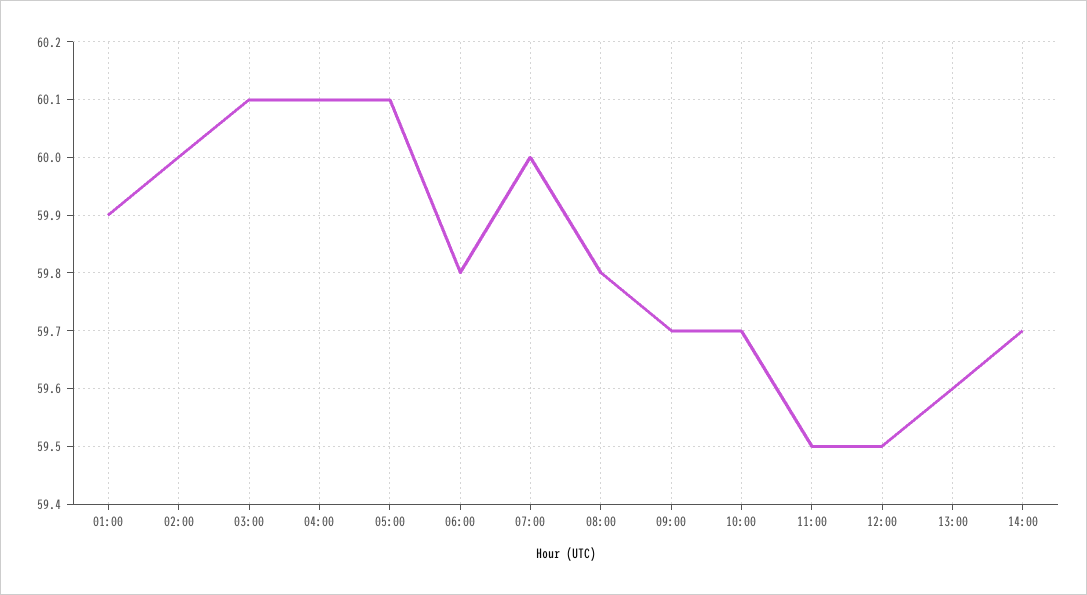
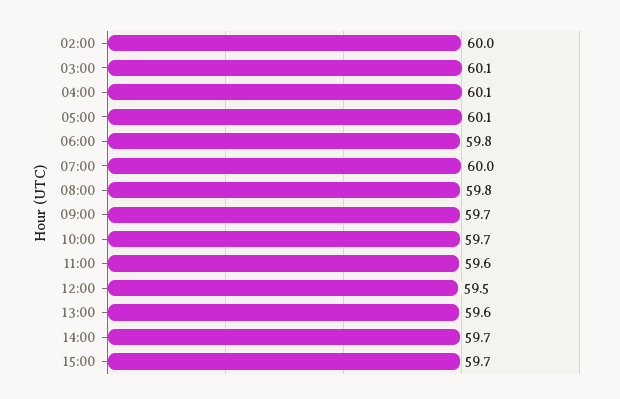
01:00: 59.9 -> none
11:00: 59.5 -> 59.6
15:00: none -> 59.7

